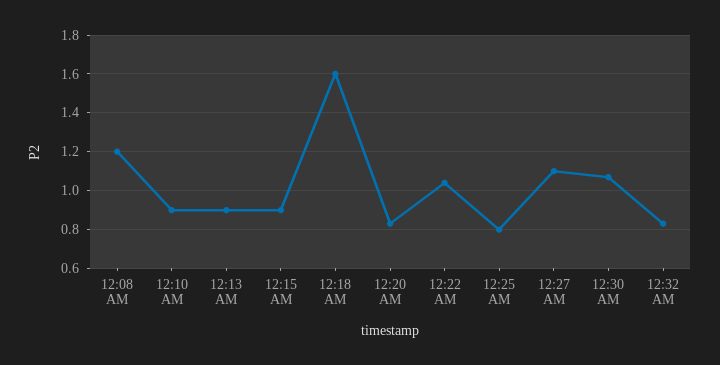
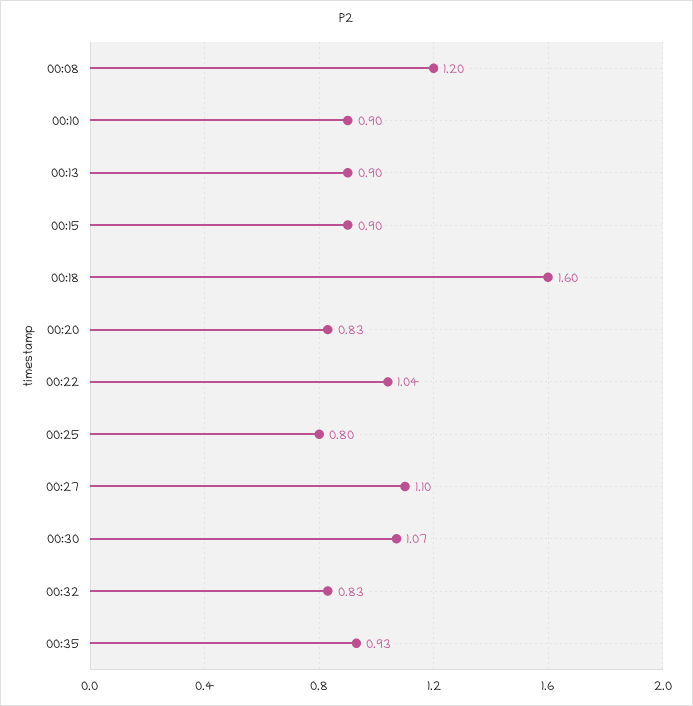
00:35: none -> 0.93

